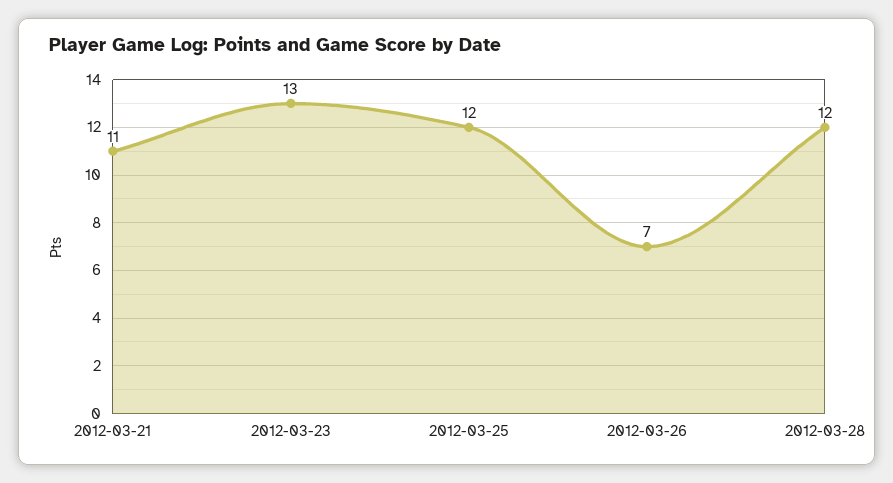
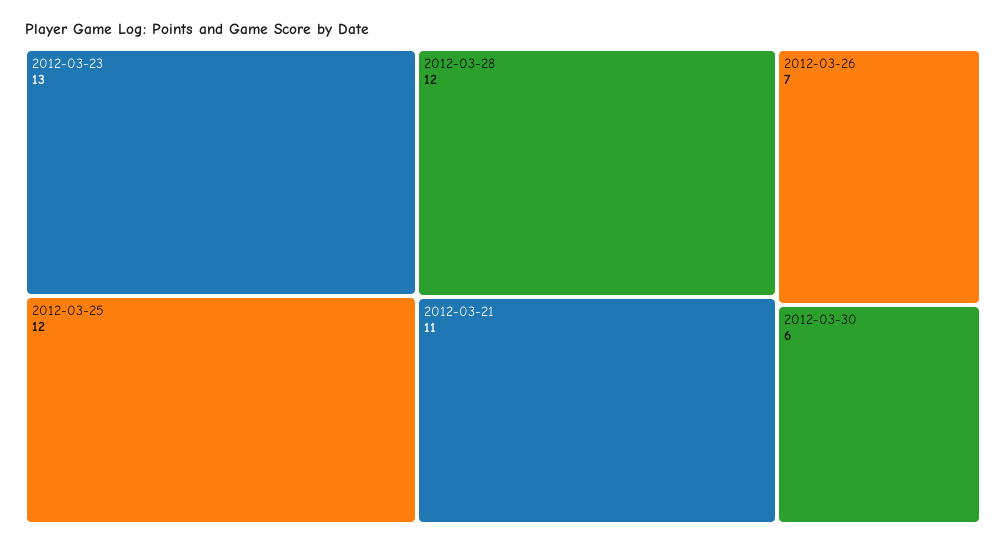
2012-03-30: none -> 6

